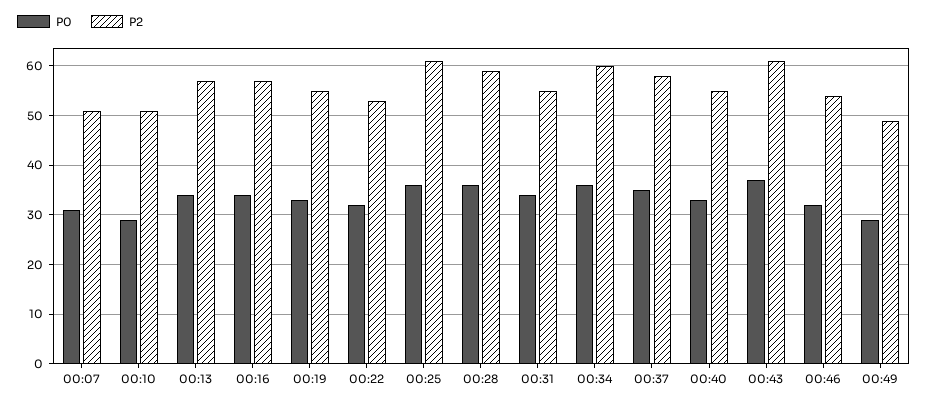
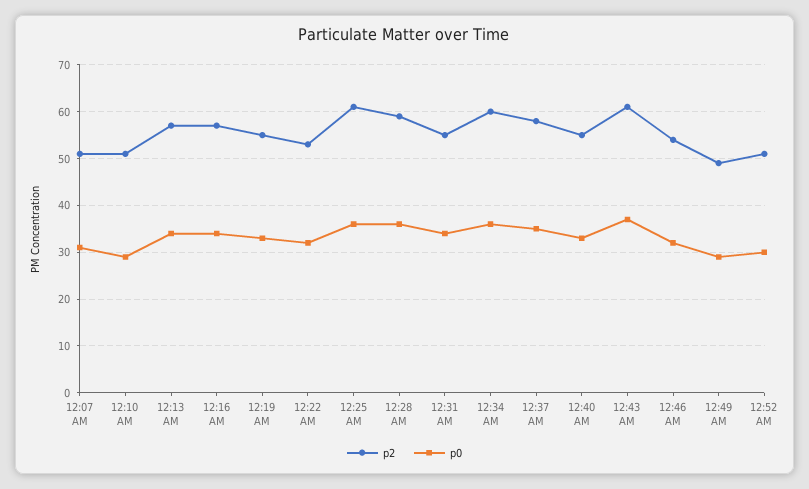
P2, 12:52 AM: none -> 50
P0, 12:52 AM: none -> 30

